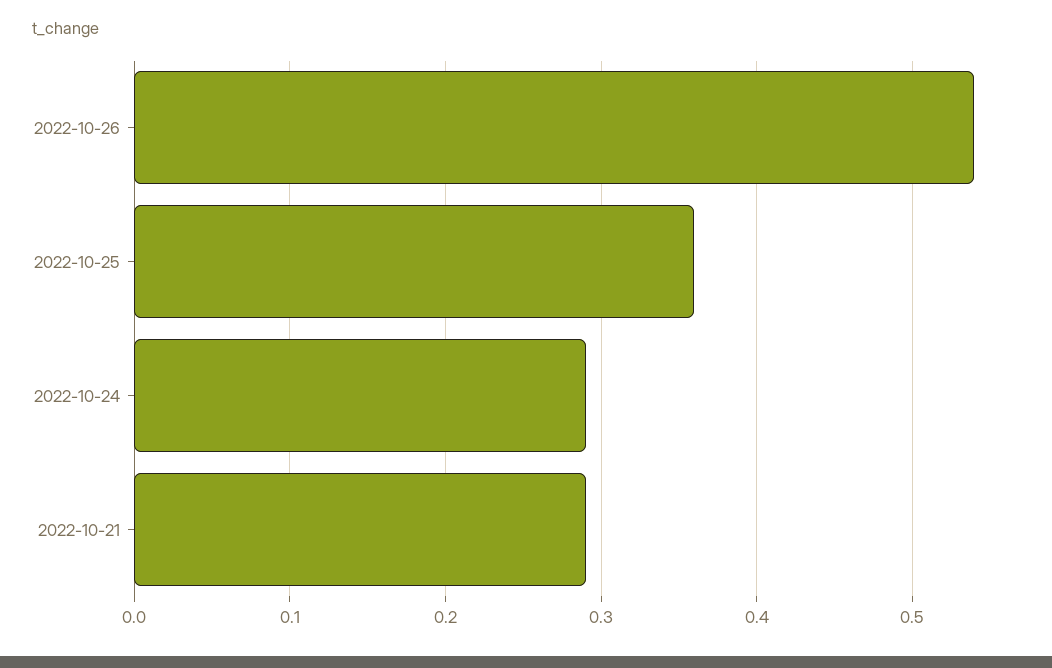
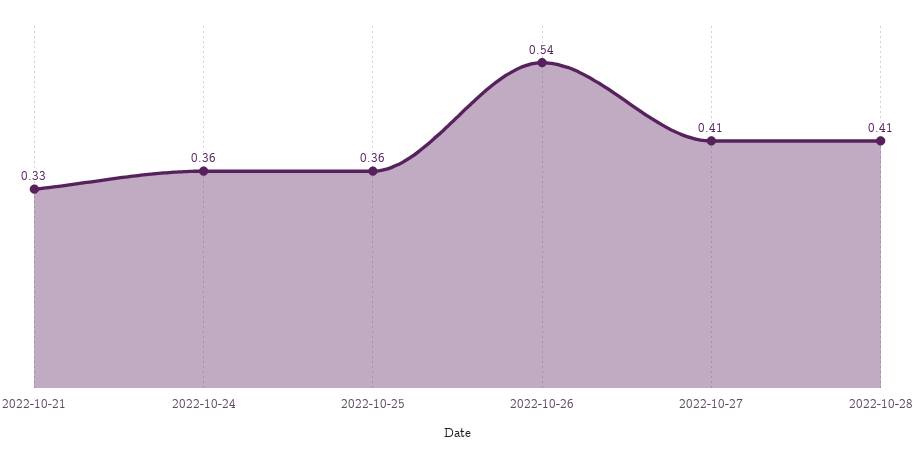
2022-10-24: 0.29 -> 0.36
2022-10-21: 0.29 -> 0.33
2022-10-27: none -> 0.41
2022-10-28: none -> 0.41

